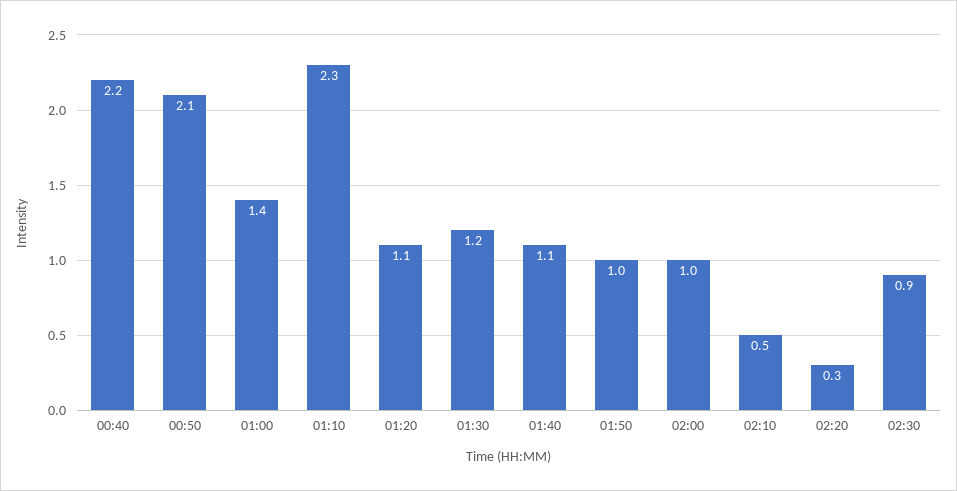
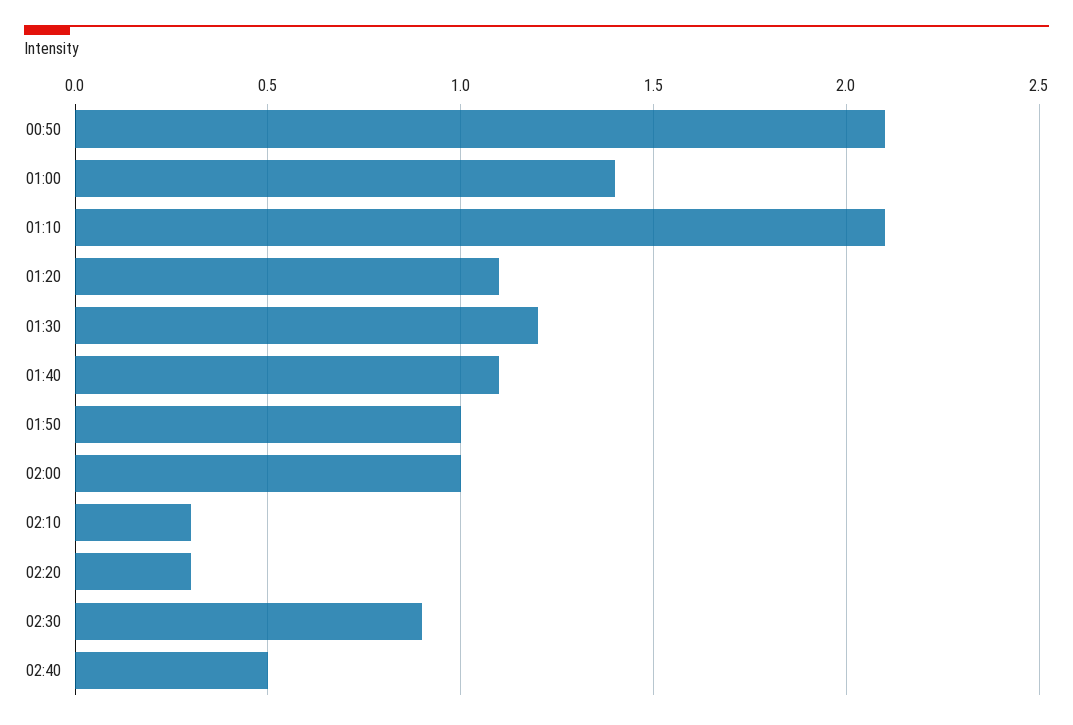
00:40: 2.2 -> none
01:10: 2.3 -> 2.1
02:10: 0.5 -> 0.3
02:40: none -> 0.5

